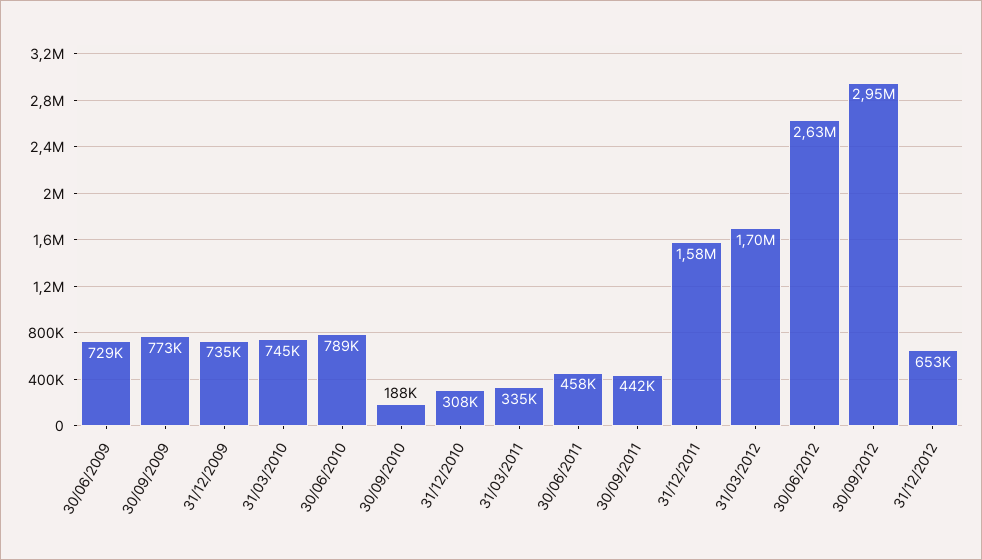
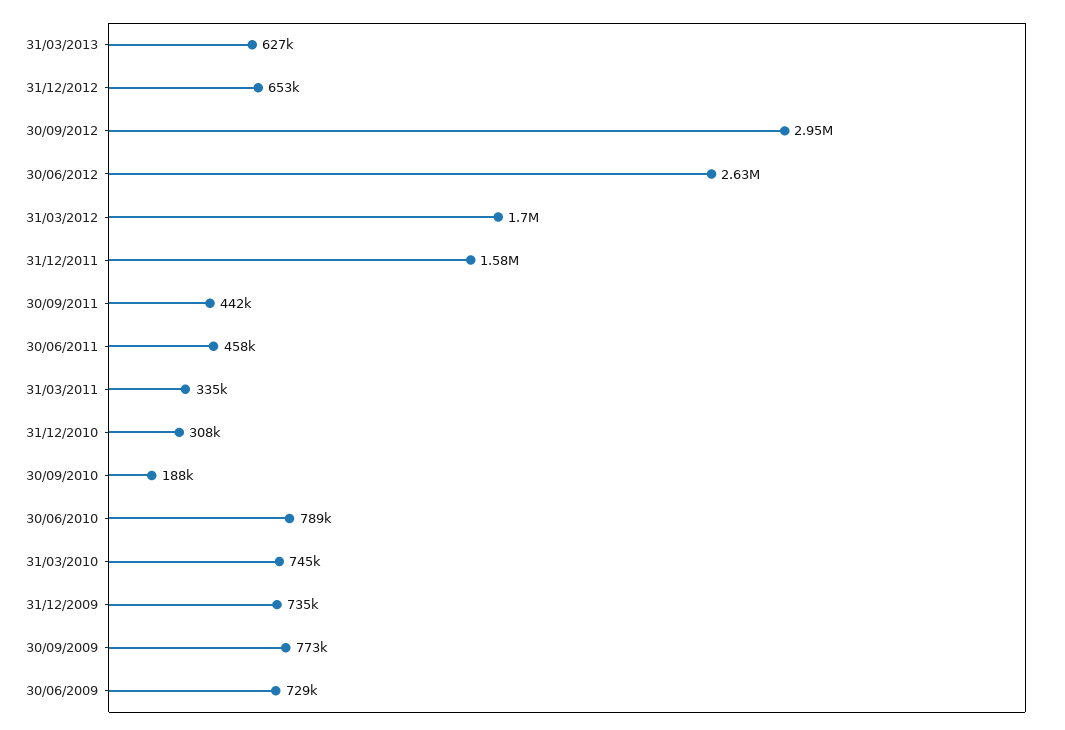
31/03/2013: none -> 627000

